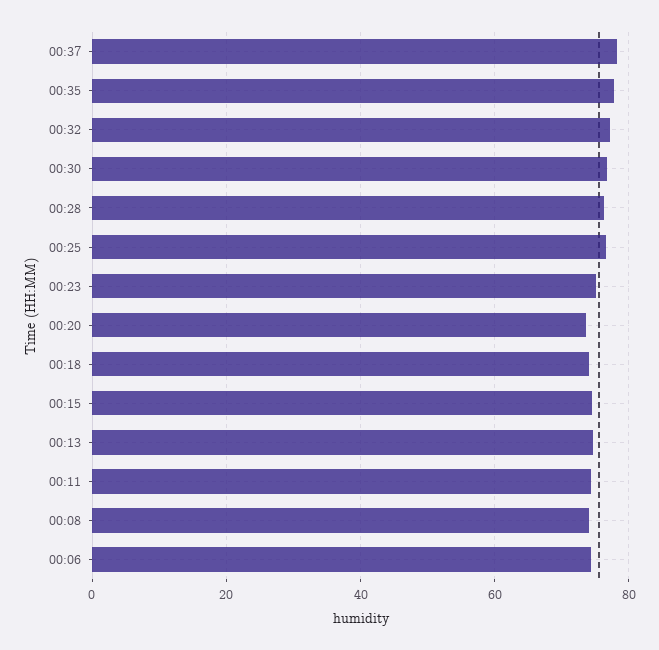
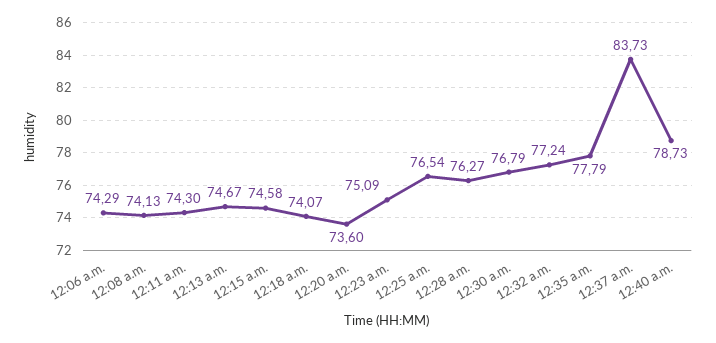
00:37: 78 -> 83.73
12:40 a.m.: none -> 78.73

